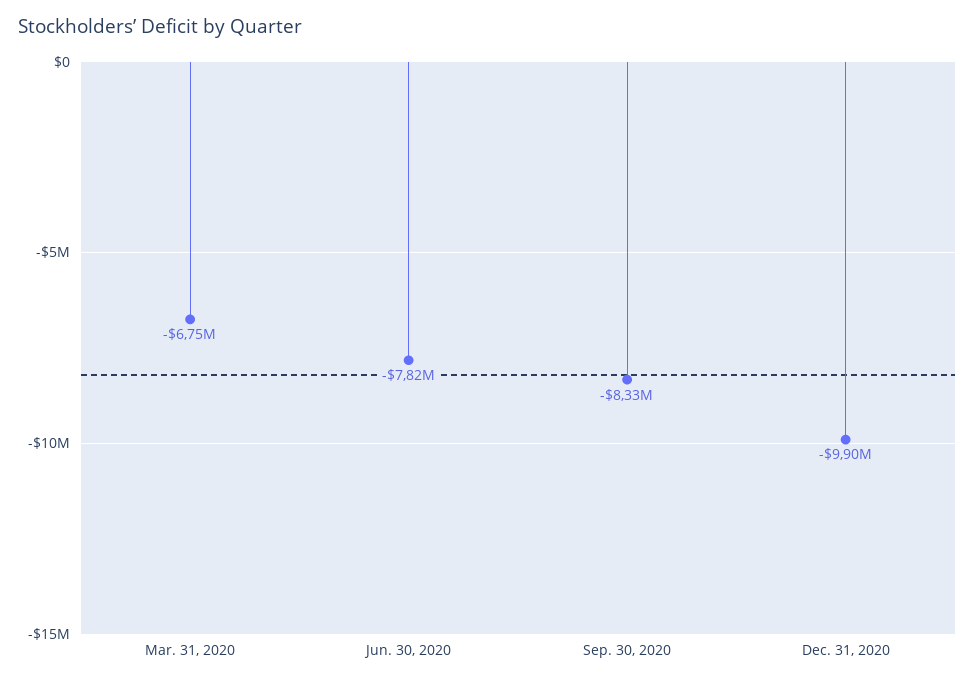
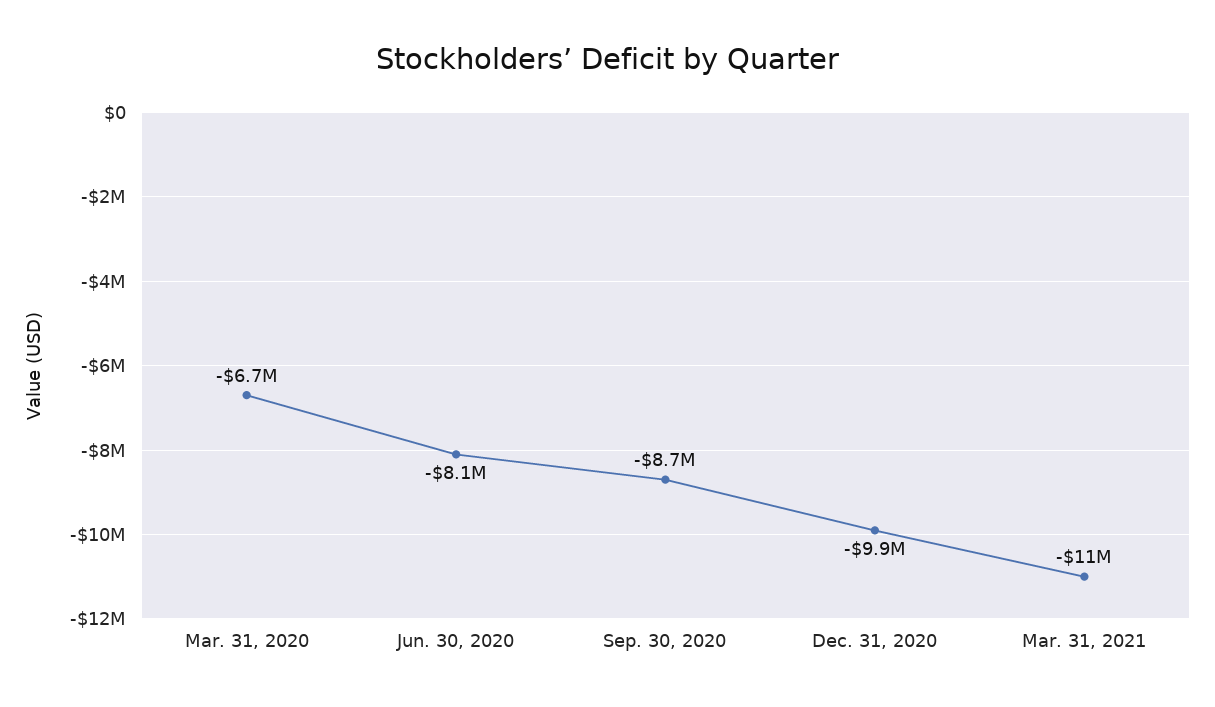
Jun. 30, 2020: -7820000 -> -8100000
Sep. 30, 2020: -8330000 -> -8700000
Mar. 31, 2021: none -> -11000000

